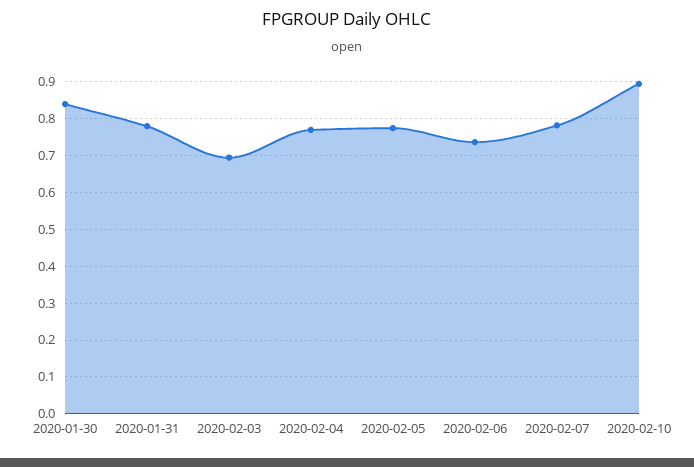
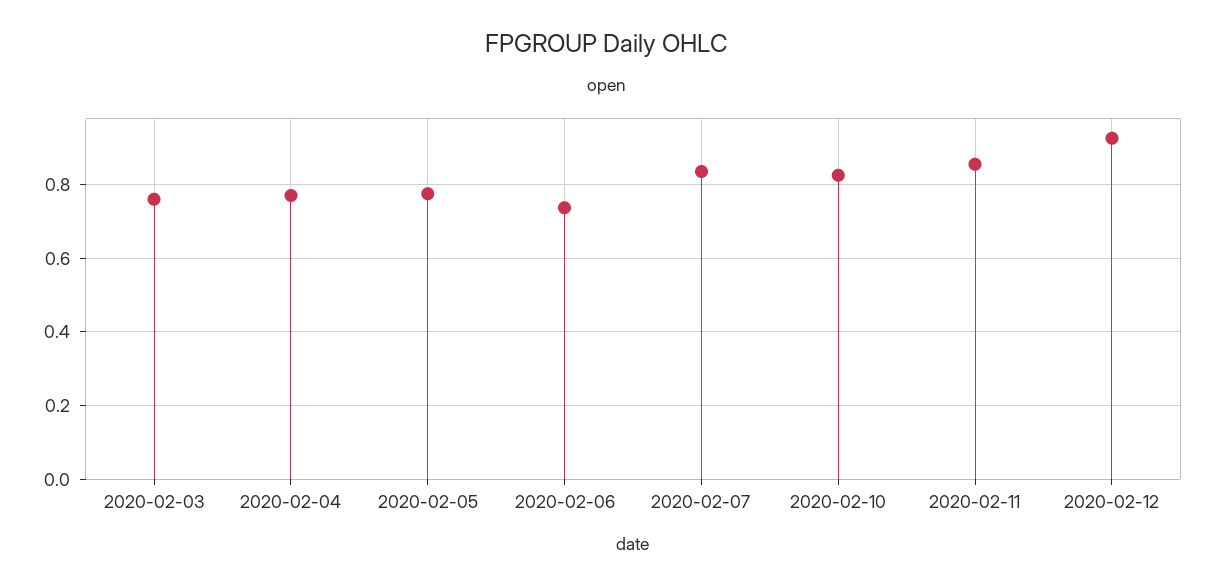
2020-01-30: 0.84 -> none
2020-01-31: 0.78 -> none
2020-02-03: 0.7 -> 0.76
2020-02-07: 0.78 -> 0.84
2020-02-10: 0.9 -> 0.82
2020-02-11: none -> 0.86
2020-02-12: none -> 0.92

